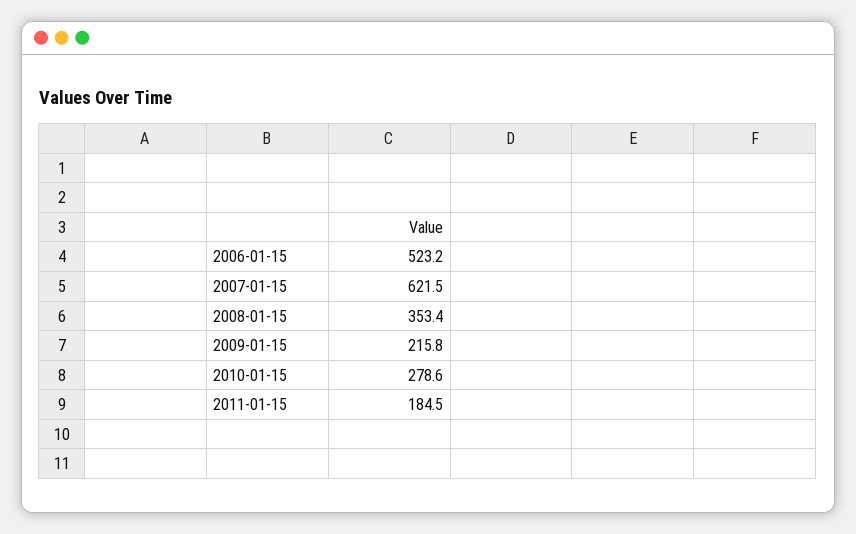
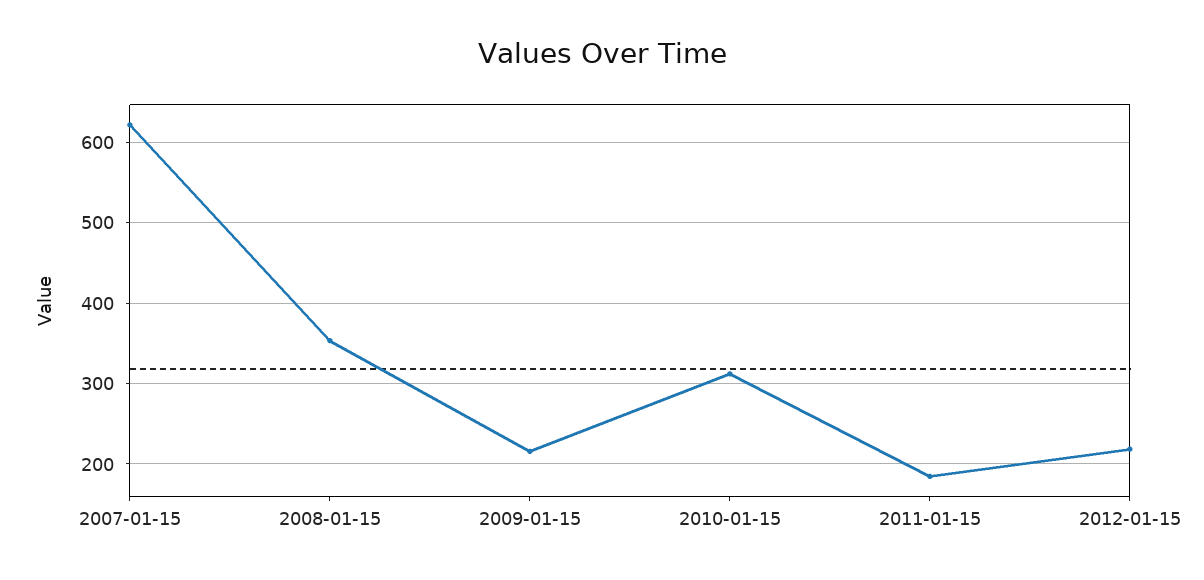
2006-01-15: 523.2 -> none
2010-01-15: 278.6 -> 310
2012-01-15: none -> 220

